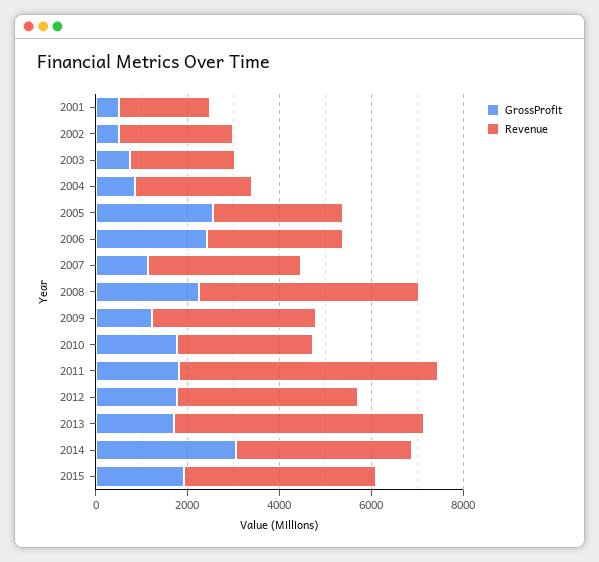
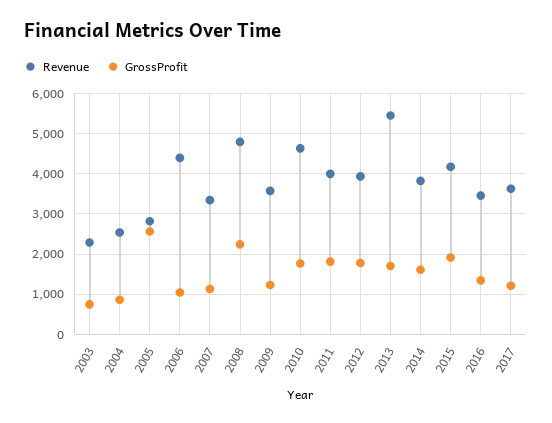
GrossProfit, 2001: 500 -> none
Revenue, 2001: 2000 -> none
GrossProfit, 2002: 500 -> none
Revenue, 2002: 2500 -> none
GrossProfit, 2006: 2500 -> 1000
Revenue, 2006: 3000 -> 4400
Revenue, 2010: 3000 -> 4600
Revenue, 2011: 5500 -> 4000
GrossProfit, 2014: 3000 -> 1600
Revenue, 2016: none -> 3400
GrossProfit, 2016: none -> 1400
Revenue, 2017: none -> 3600
GrossProfit, 2017: none -> 1200

